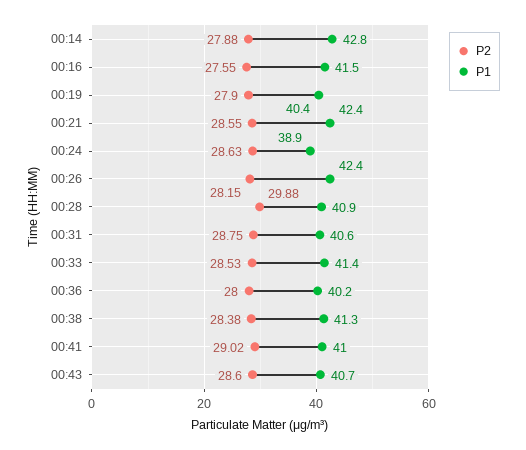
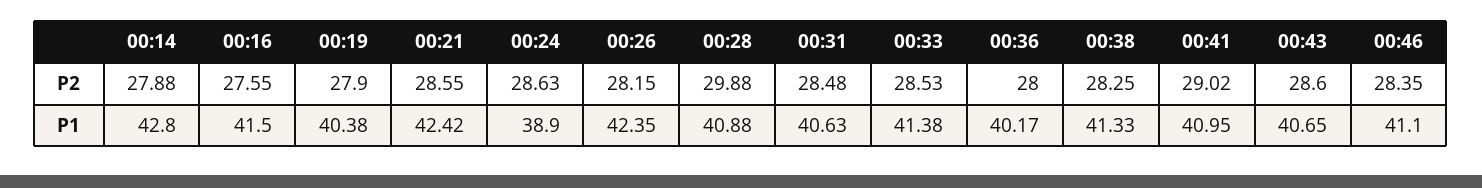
P2, 00:31: 28.75 -> 28.48
P2, 00:38: 28.38 -> 28.25
P2, 00:46: none -> 28.35
P1, 00:46: none -> 41.1

